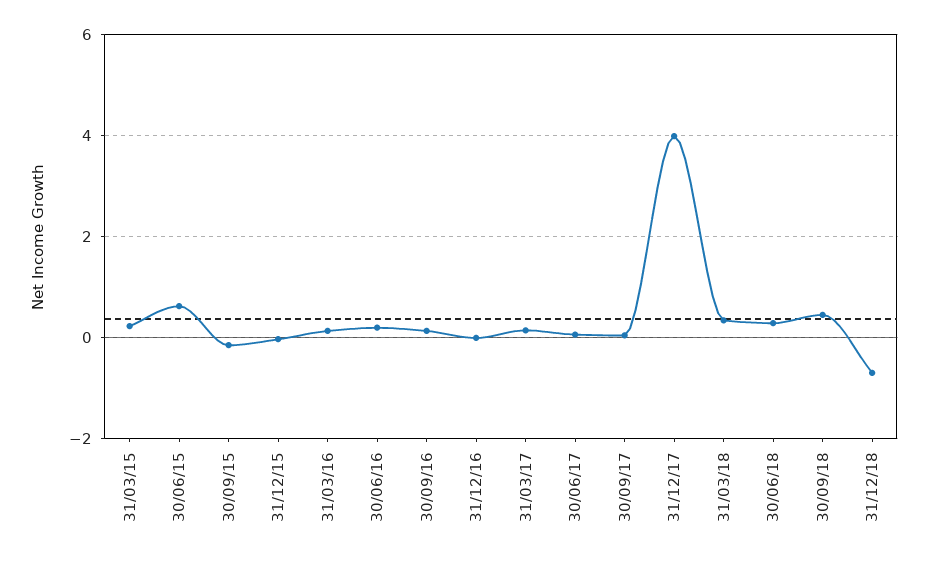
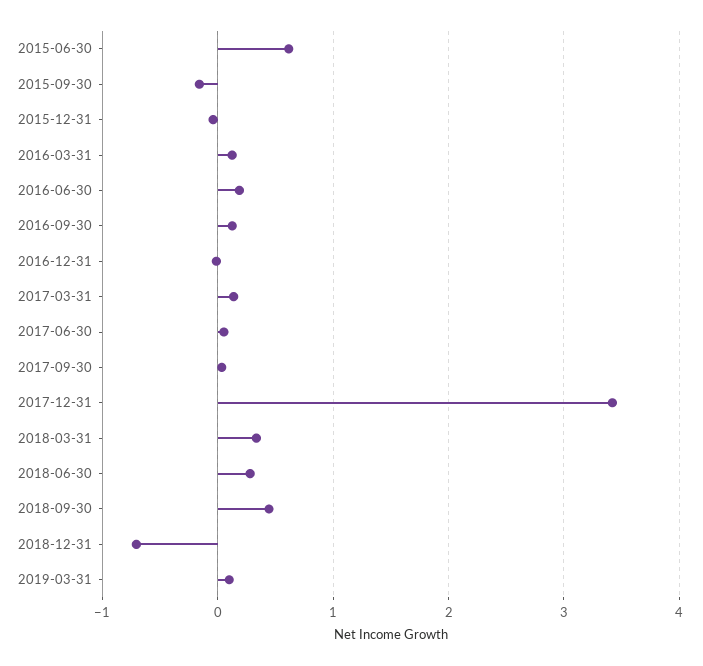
31/03/15: 0.2 -> none
31/12/17: 4 -> 3.4
2019-03-31: none -> 0.1

